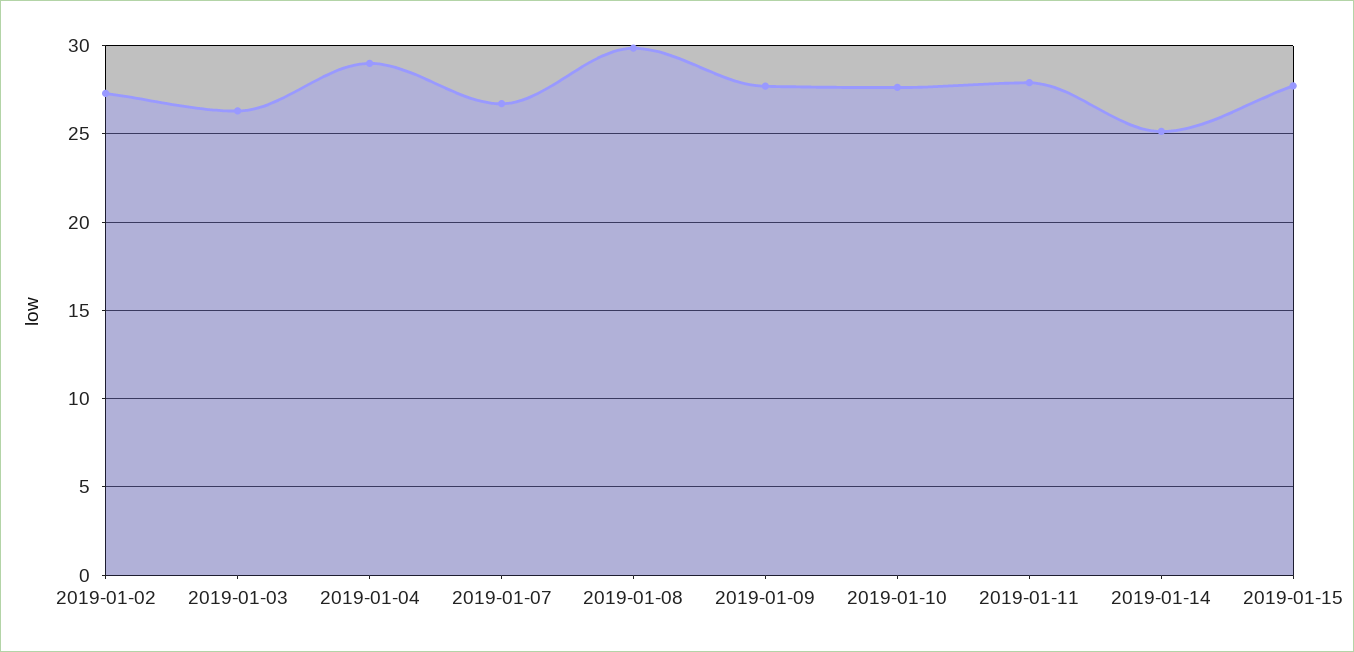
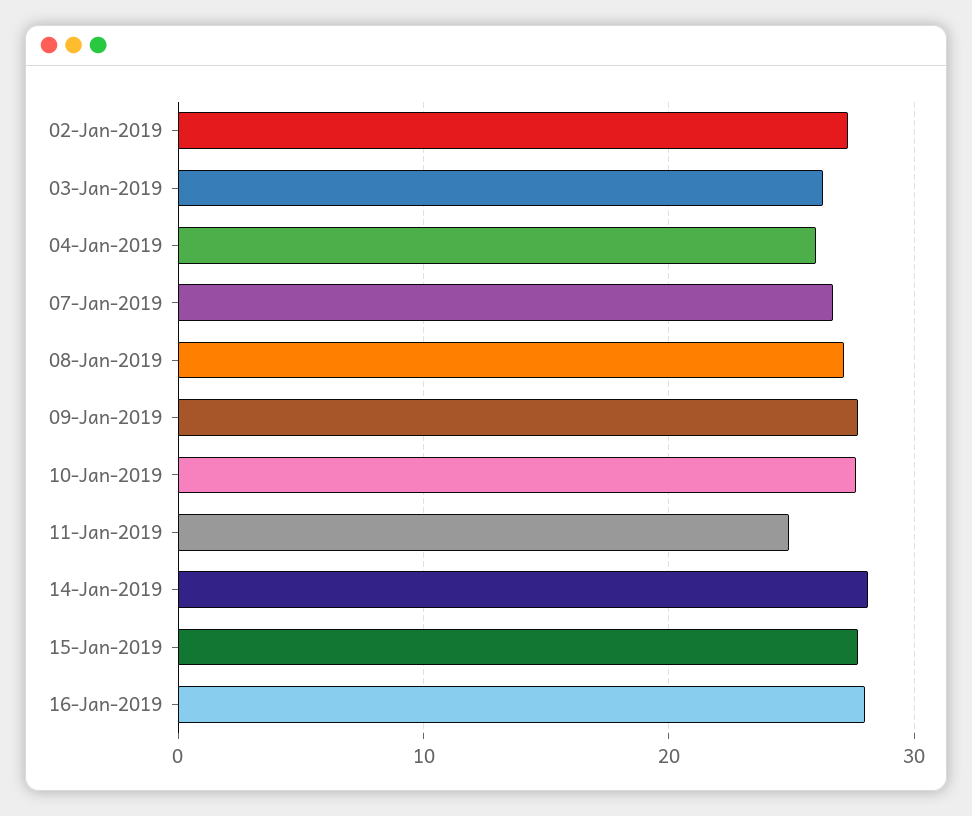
2019-01-04: 29 -> 26
2019-01-08: 30 -> 27
2019-01-11: 28 -> 25
2019-01-14: 25 -> 28
16-Jan-2019: none -> 28

